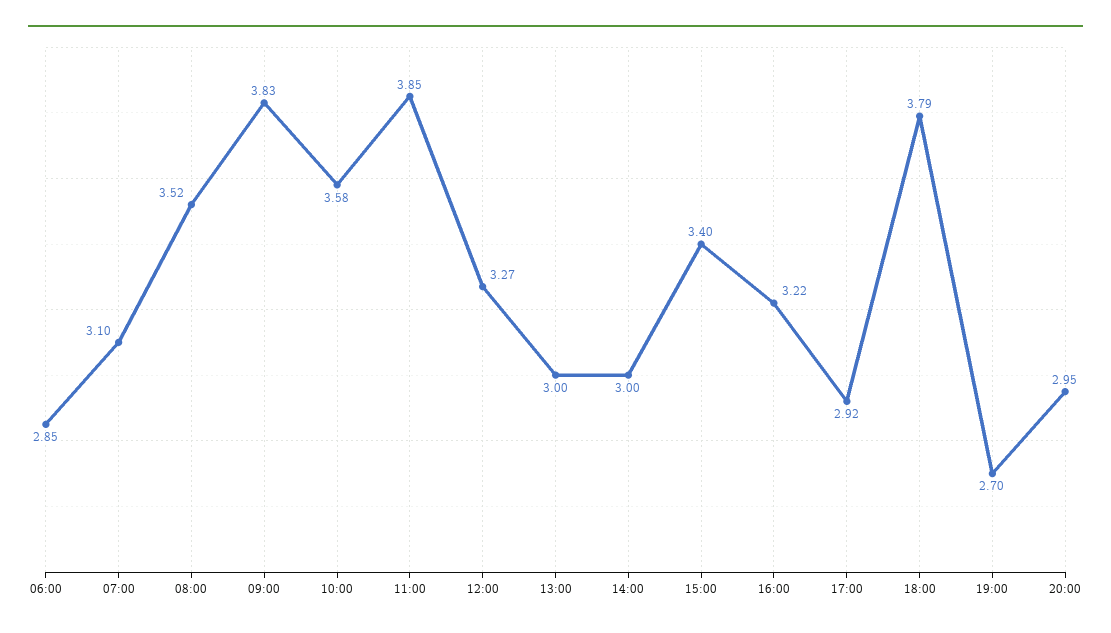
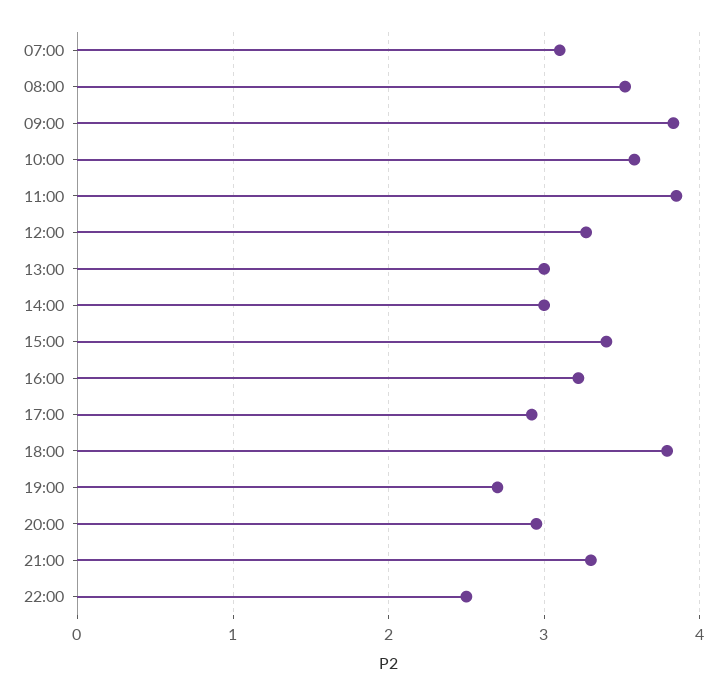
06:00: 2.85 -> none
21:00: none -> 3.3
22:00: none -> 2.5

